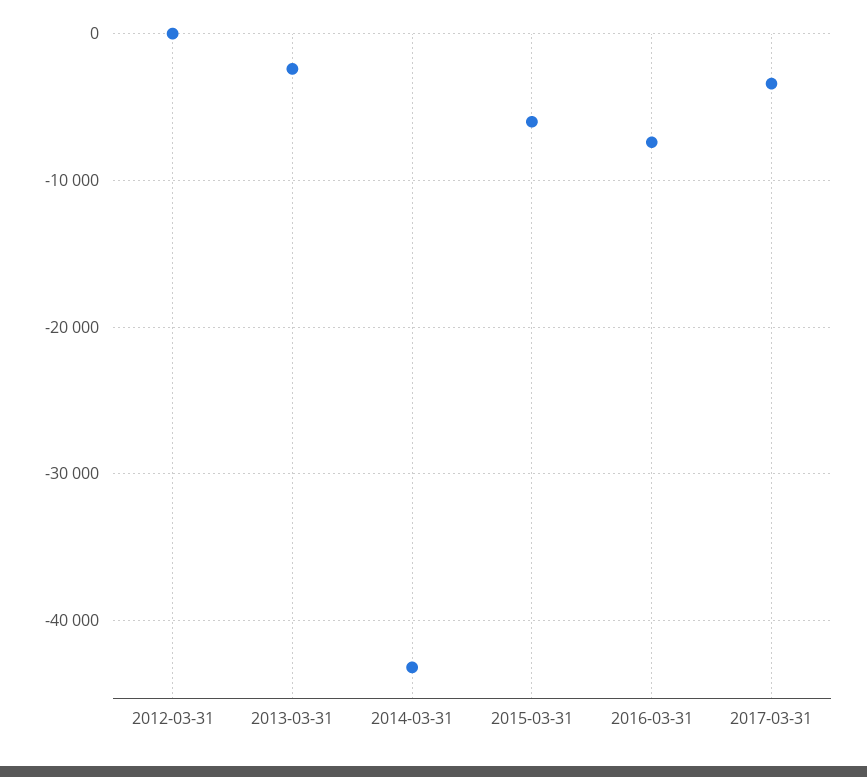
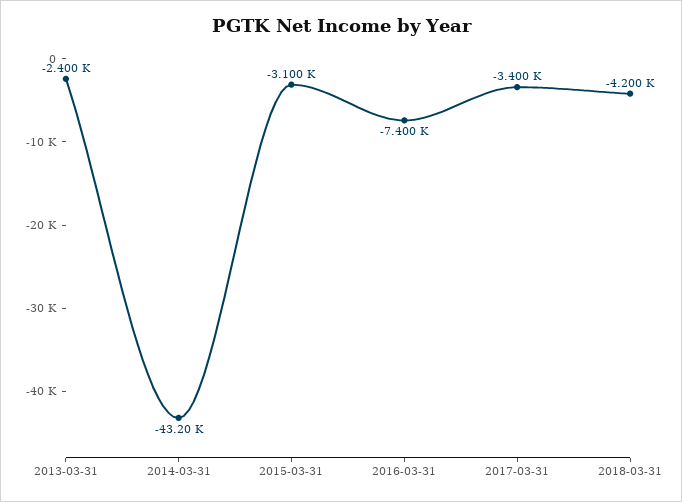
2012-03-31: 0 -> none
2015-03-31: -6000 -> -3100
2018-03-31: none -> -4200

